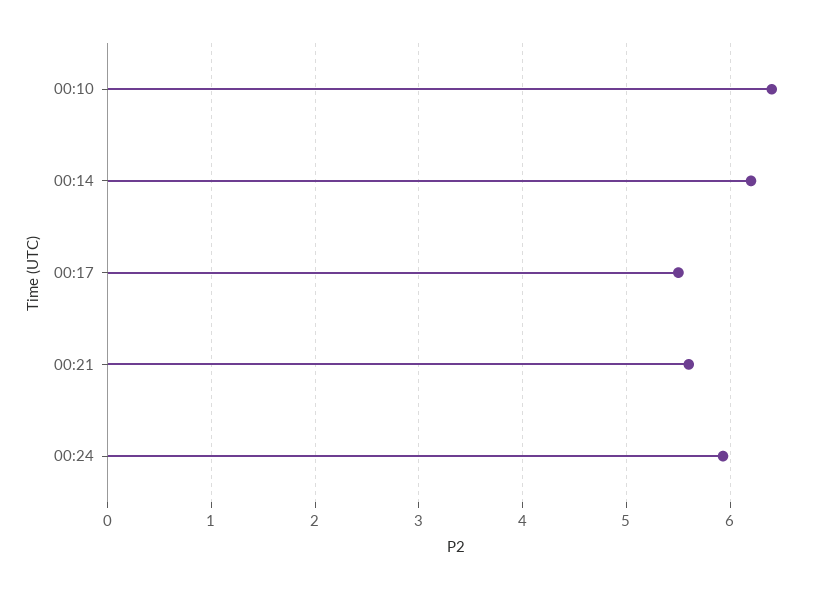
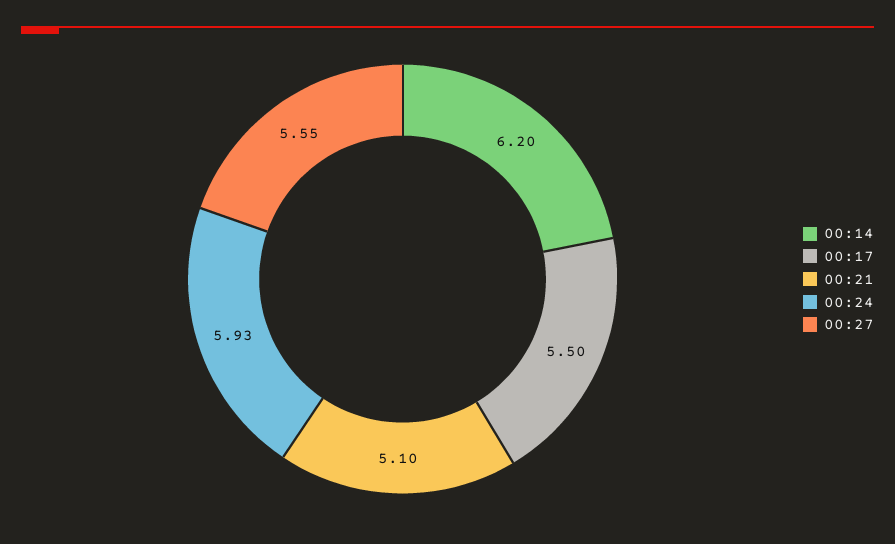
00:10: 6.4 -> none
00:21: 5.6 -> 5.1
00:27: none -> 5.55

